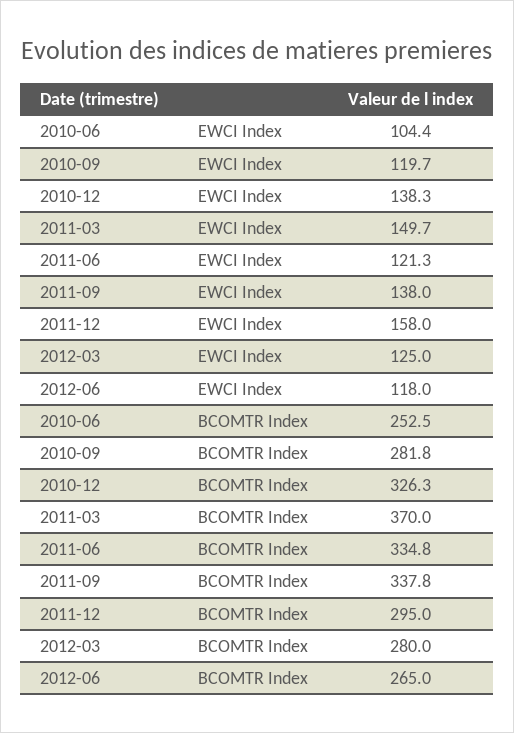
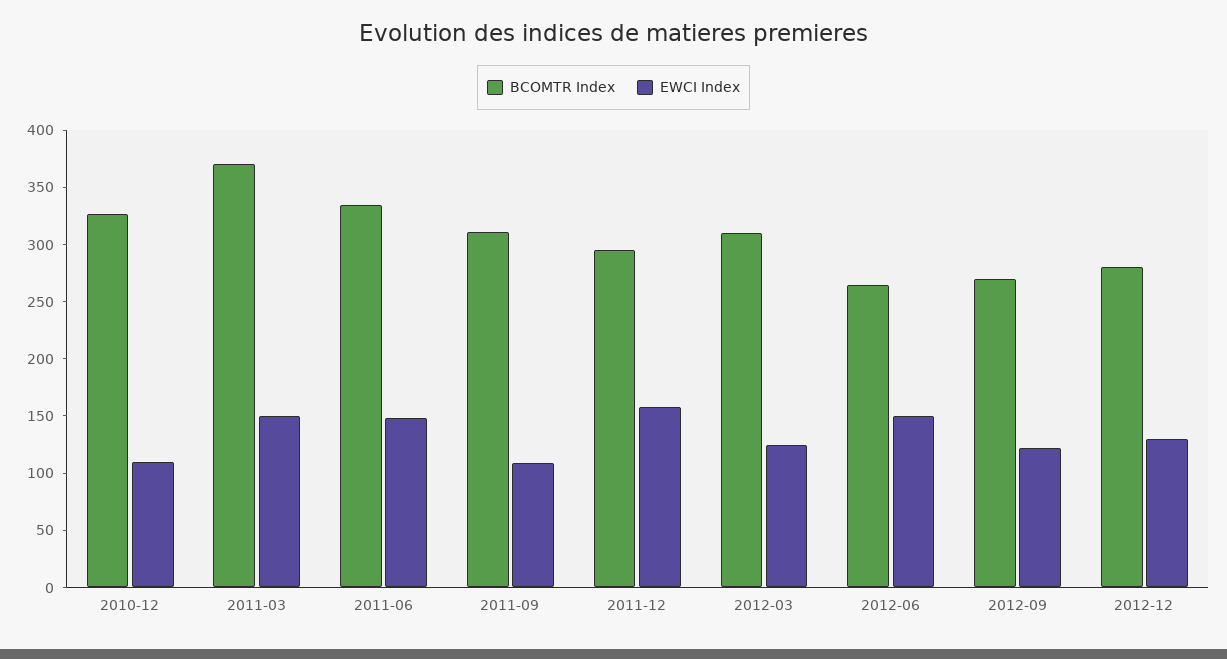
EWCI Index, 2010-06: 104.4 -> none
EWCI Index, 2010-09: 119.7 -> none
EWCI Index, 2010-12: 138.3 -> 110
EWCI Index, 2011-06: 121.3 -> 150
EWCI Index, 2011-09: 138 -> 110
EWCI Index, 2012-06: 118 -> 150
BCOMTR Index, 2010-06: 252.5 -> none
BCOMTR Index, 2010-09: 281.8 -> none
BCOMTR Index, 2011-09: 337.8 -> 310
BCOMTR Index, 2012-03: 280 -> 310
BCOMTR Index, 2012-09: none -> 270
EWCI Index, 2012-09: none -> 120
BCOMTR Index, 2012-12: none -> 280
EWCI Index, 2012-12: none -> 130

